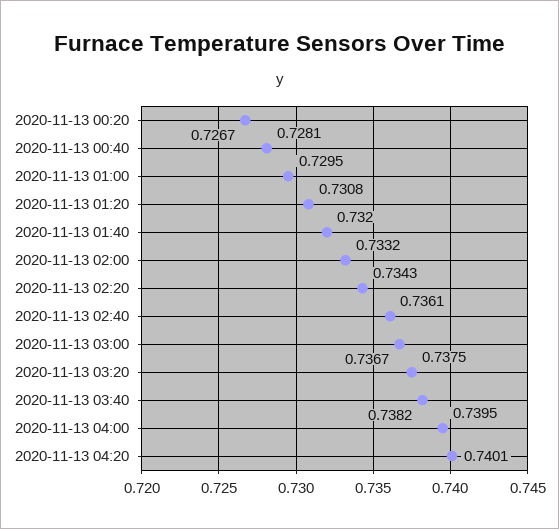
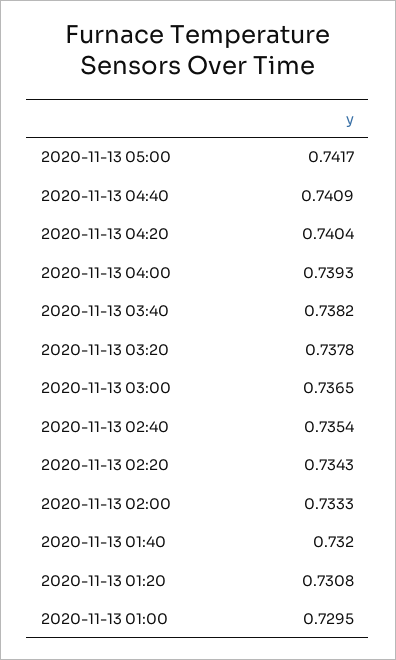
2020-11-13 00:20: 0.7267 -> none
2020-11-13 00:40: 0.7281 -> none
2020-11-13 02:00: 0.7332 -> 0.7333
2020-11-13 02:40: 0.7361 -> 0.7354
2020-11-13 03:00: 0.7367 -> 0.7365
2020-11-13 03:20: 0.7375 -> 0.7378
2020-11-13 04:00: 0.7395 -> 0.7393
2020-11-13 04:20: 0.7401 -> 0.7404
2020-11-13 05:00: none -> 0.7417
2020-11-13 04:40: none -> 0.7409

